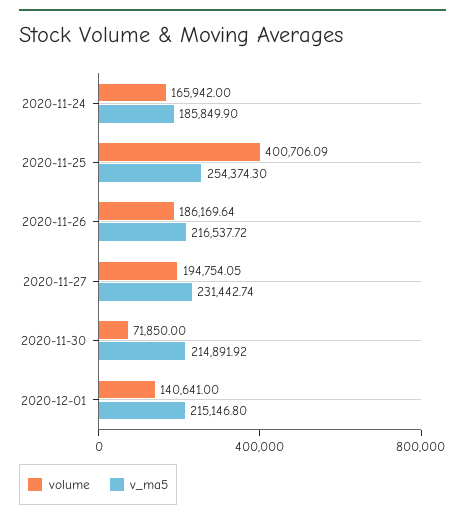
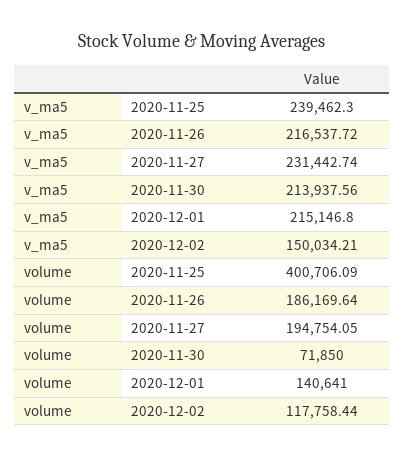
volume, 2020-11-24: 165942 -> none
v_ma5, 2020-11-24: 185849.9 -> none
v_ma5, 2020-11-25: 254374.3 -> 239462.3
v_ma5, 2020-11-30: 214891.92 -> 213937.56
v_ma5, 2020-12-02: none -> 150034.21
volume, 2020-12-02: none -> 117758.44

